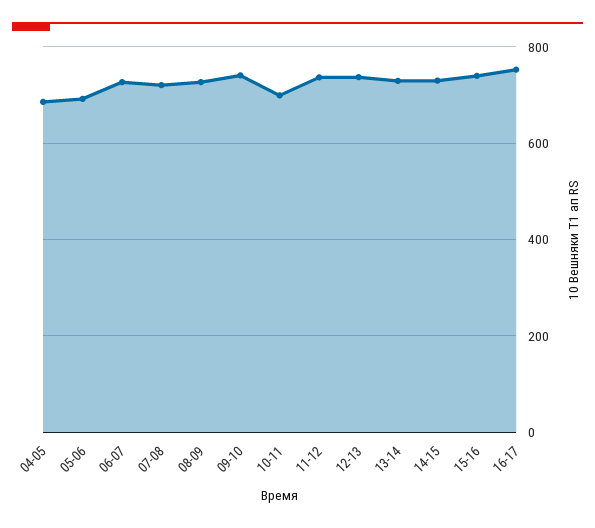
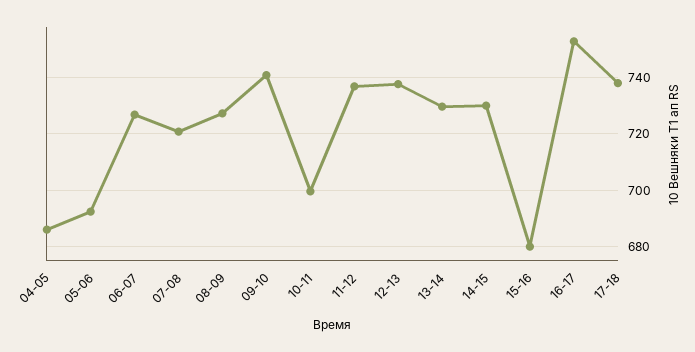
15-16: 740 -> 680
17-18: none -> 737.5

